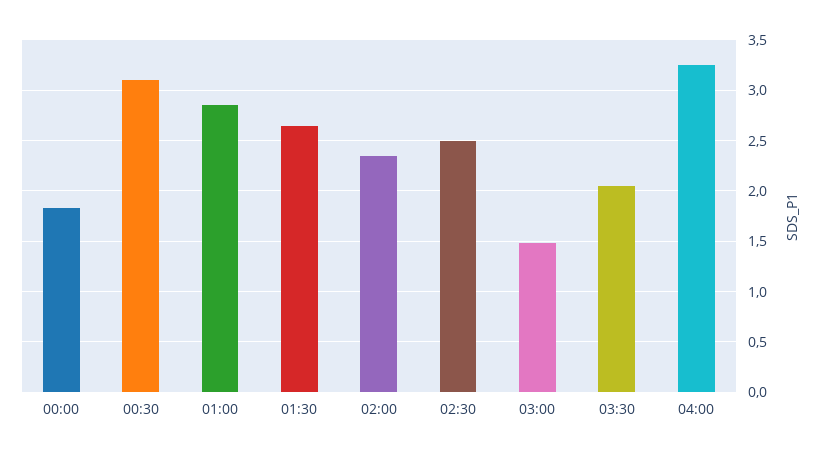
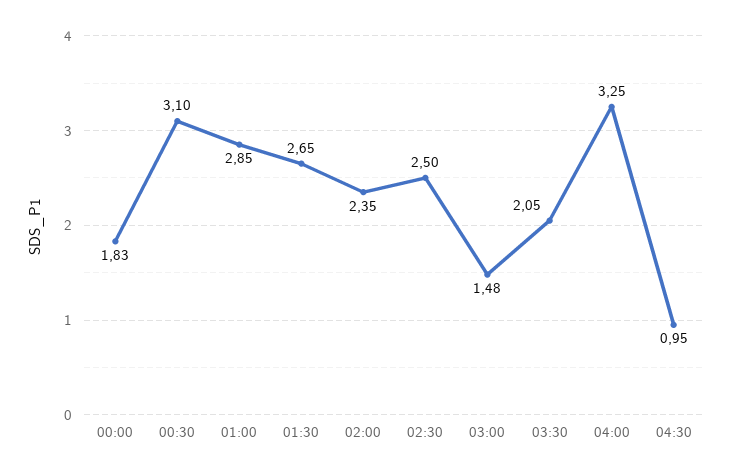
04:30: none -> 0.95

